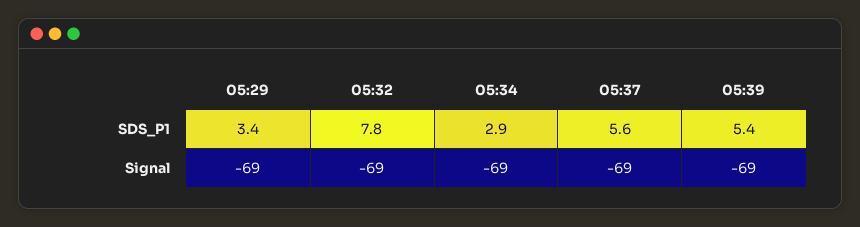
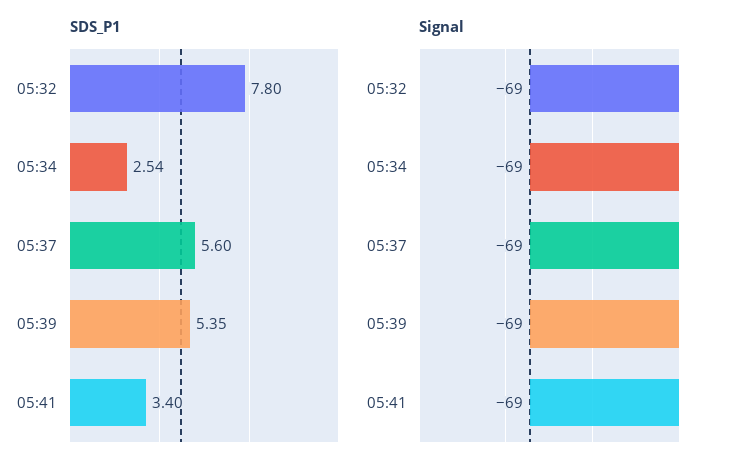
SDS_P1, 05:29: 3.4 -> none
SDS_P1, 05:34: 2.9 -> 2.54
Signal, 05:29: -69 -> none
SDS_P1, 05:41: none -> 3.4
Signal, 05:41: none -> -69

